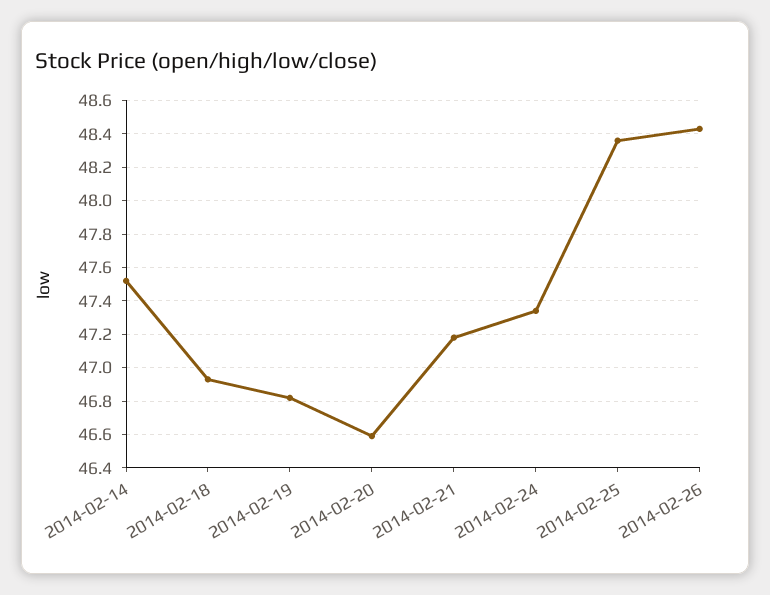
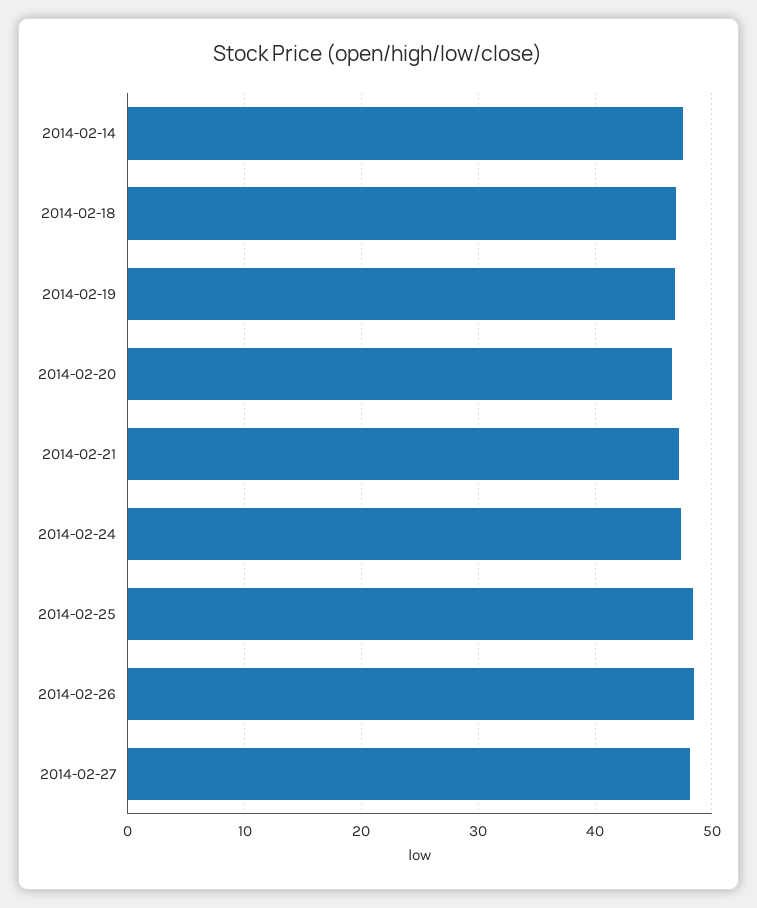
2014-02-27: none -> 48

